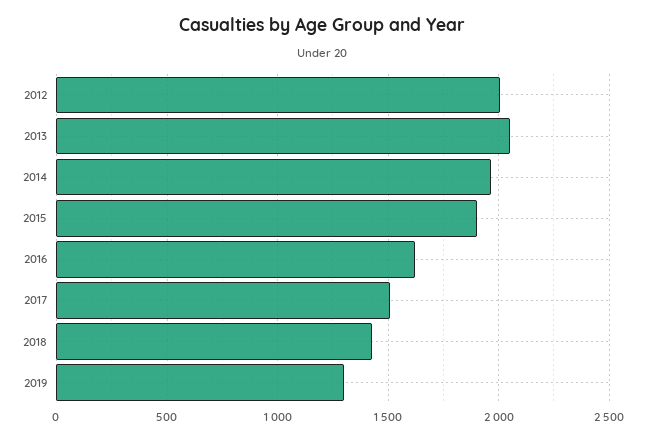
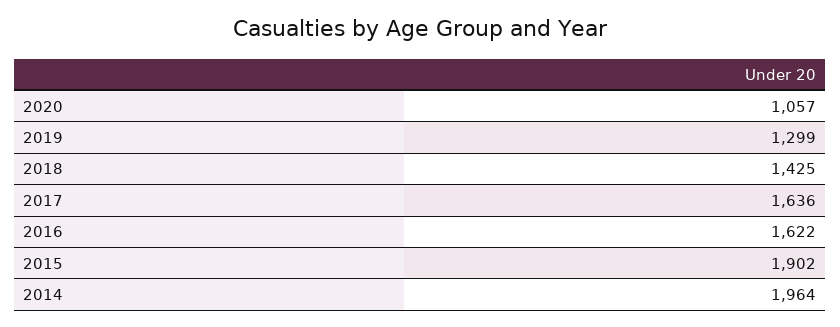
2012: 2000 -> none
2013: 2050 -> none
2017: 1500 -> 1636
2020: none -> 1057

